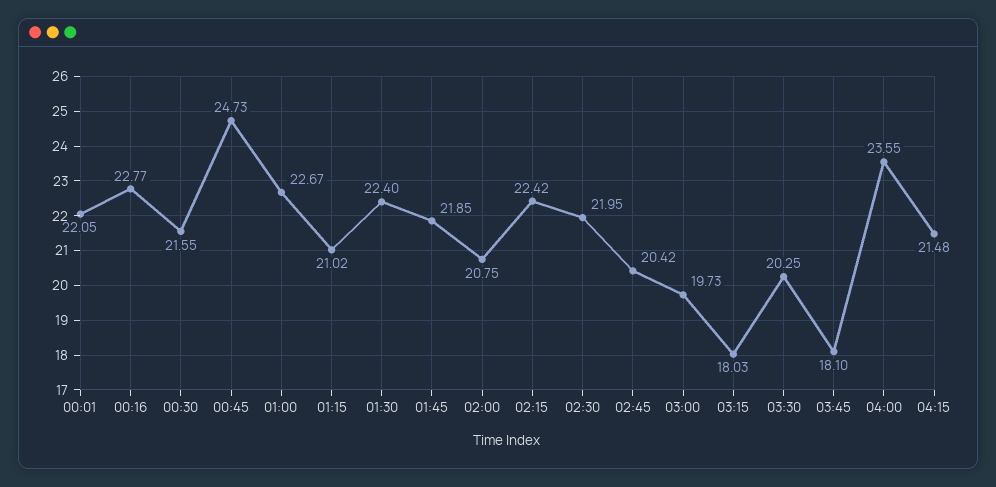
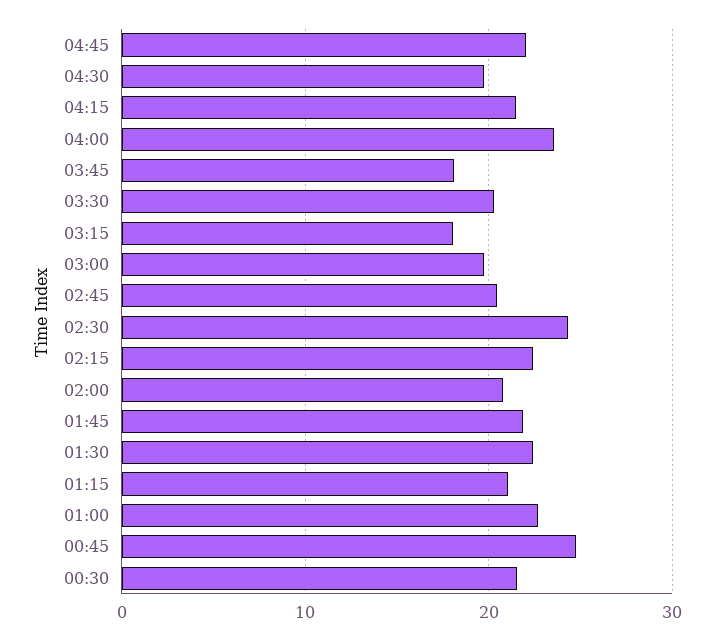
00:01: 22.05 -> none
00:16: 22.77 -> none
02:30: 21.95 -> 24
04:45: none -> 22
04:30: none -> 20

